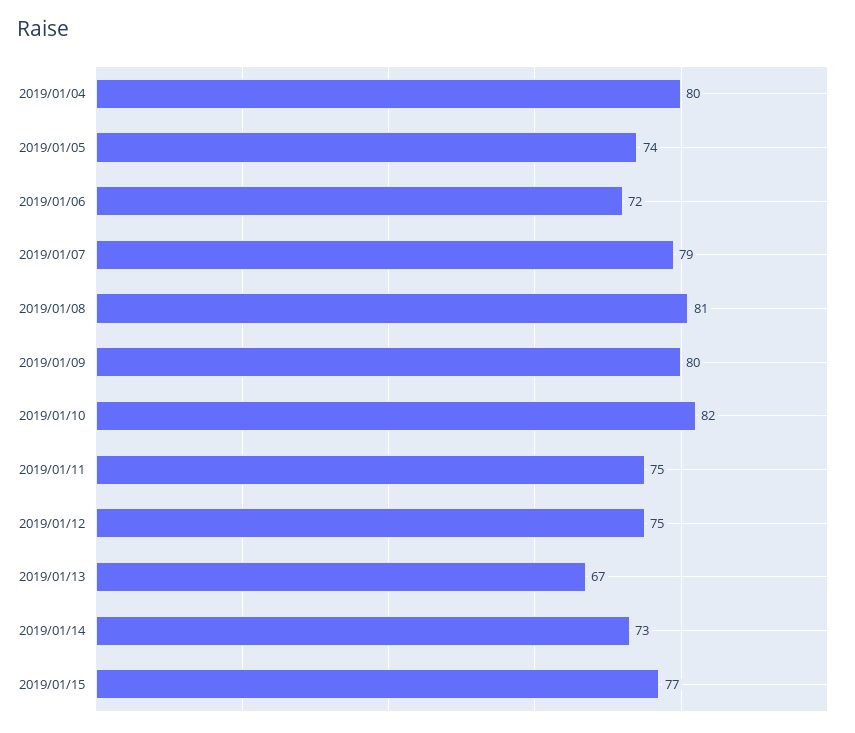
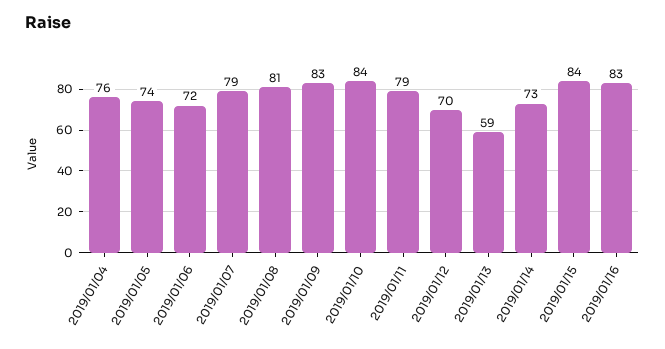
2019/01/04: 80 -> 76
2019/01/09: 80 -> 83
2019/01/10: 82 -> 84
2019/01/11: 75 -> 79
2019/01/12: 75 -> 70
2019/01/13: 67 -> 59
2019/01/15: 77 -> 84
2019/01/16: none -> 83

